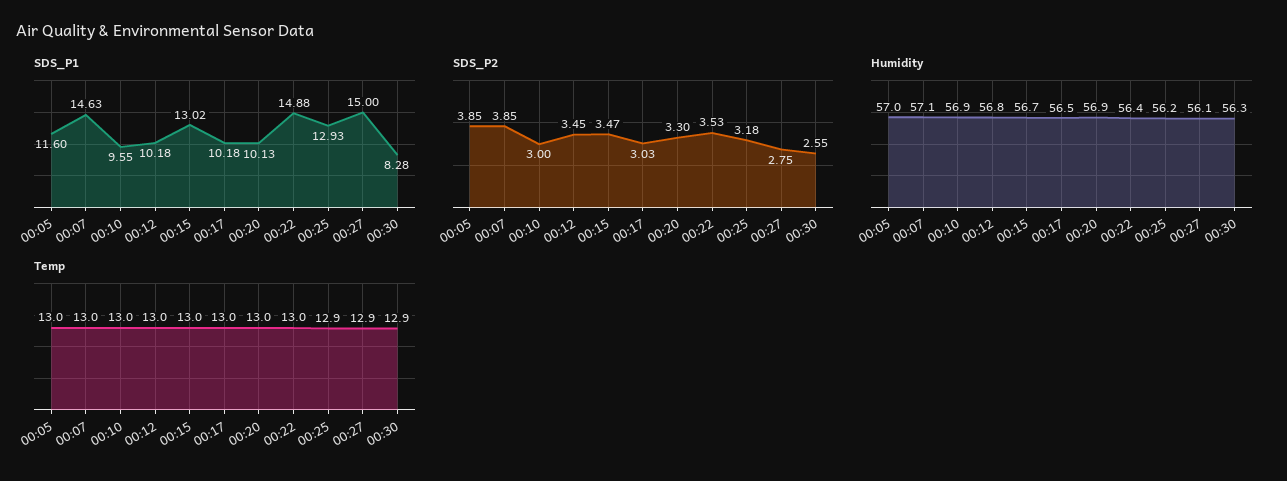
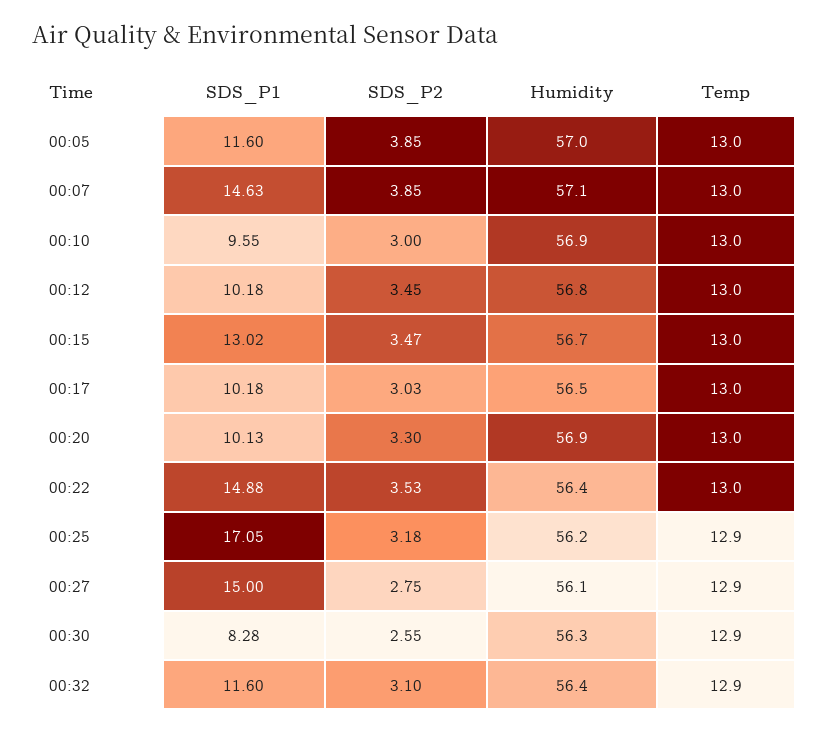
SDS_P1, 00:25: 12.93 -> 17.05
SDS_P1, 00:32: none -> 11.6
SDS_P2, 00:32: none -> 3.1
Humidity, 00:32: none -> 56.4
Temp, 00:32: none -> 12.9

